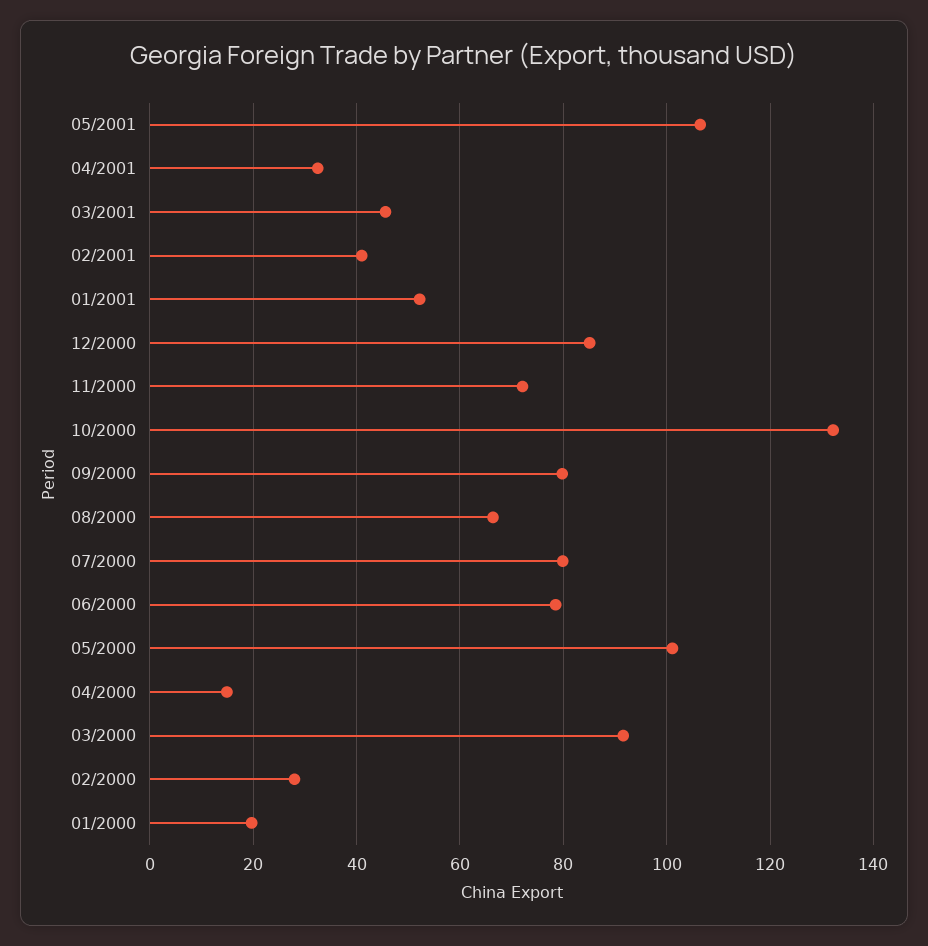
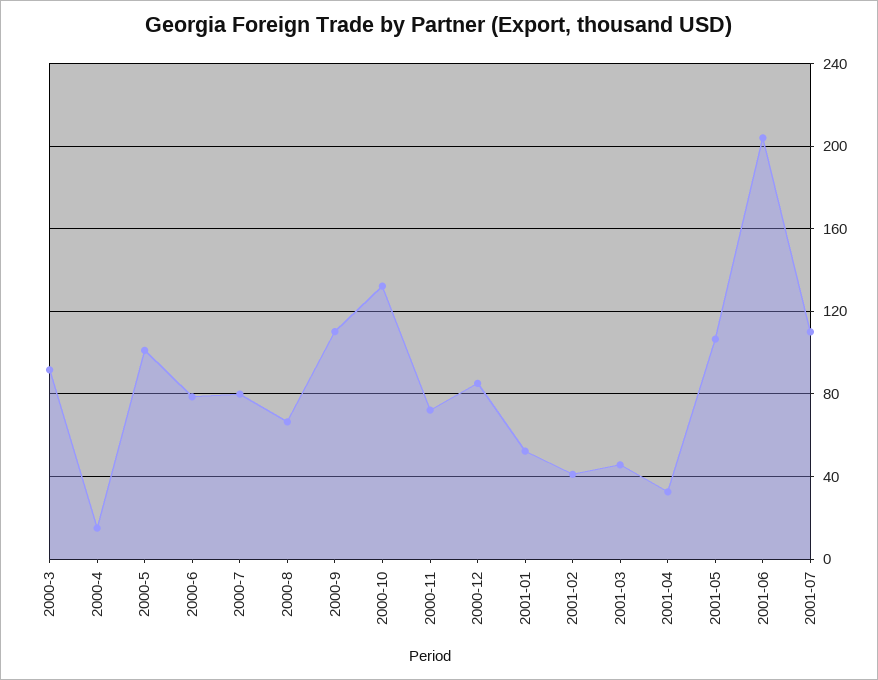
09/2000: 80 -> 110
02/2000: 28 -> none
01/2000: 20 -> none
2001-06: none -> 205
2001-07: none -> 110

